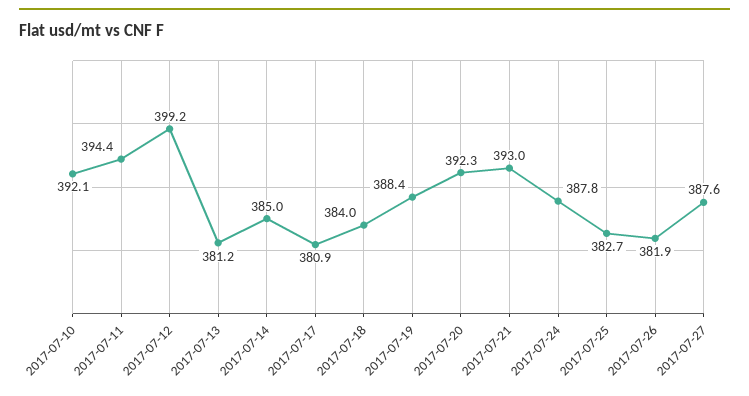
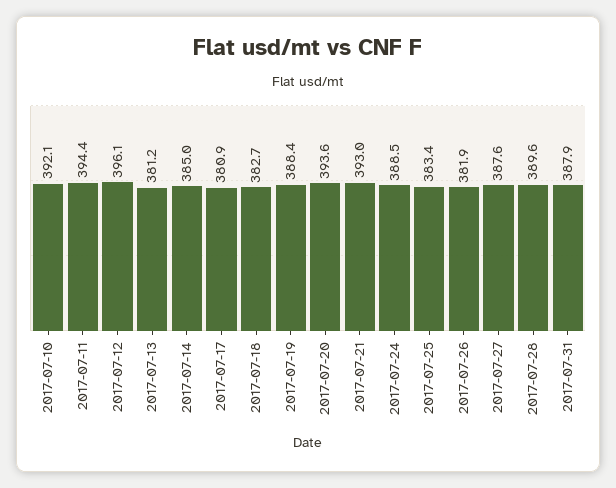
2017-07-12: 399.2 -> 396.1
2017-07-18: 384 -> 382.7
2017-07-20: 392.3 -> 393.6
2017-07-24: 387.8 -> 388.5
2017-07-25: 382.7 -> 383.4
2017-07-28: none -> 389.6
2017-07-31: none -> 387.9

